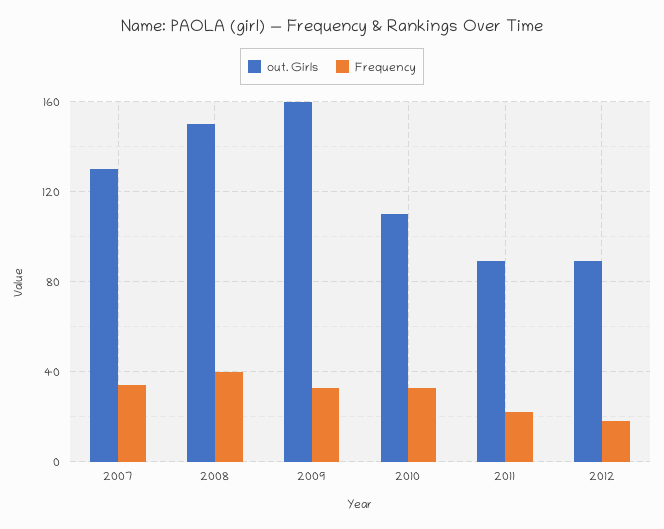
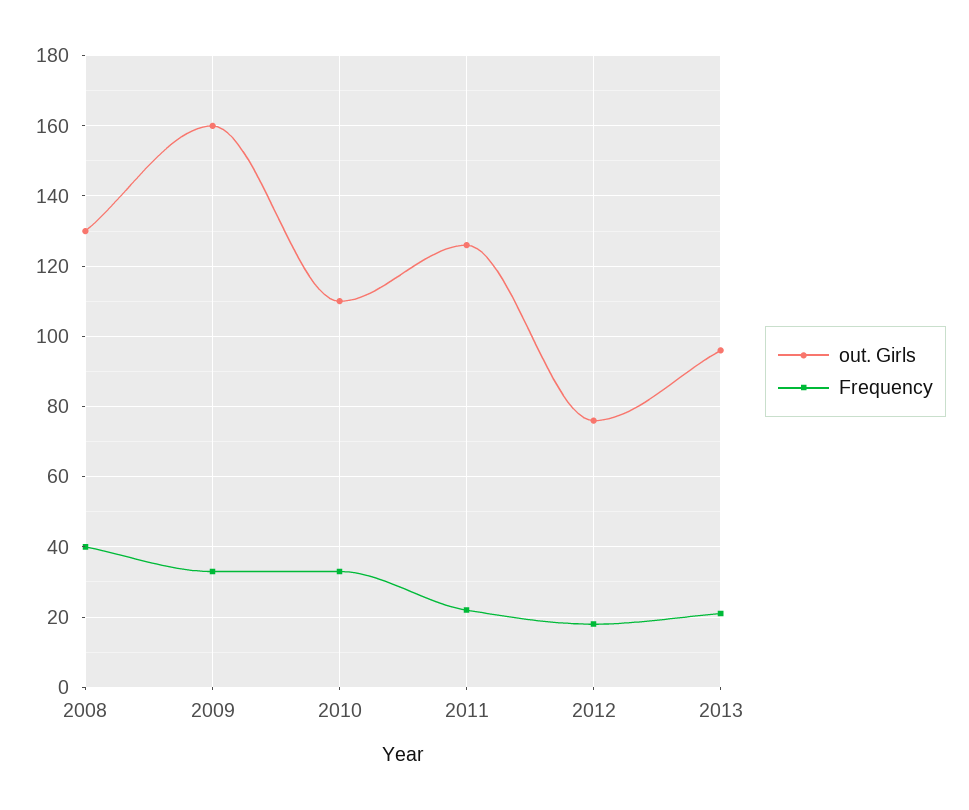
out. Girls, 2007: 130 -> none
Frequency, 2007: 35 -> none
out. Girls, 2008: 150 -> 130
out. Girls, 2011: 90 -> 125
out. Girls, 2012: 90 -> 75
out. Girls, 2013: none -> 95
Frequency, 2013: none -> 20

